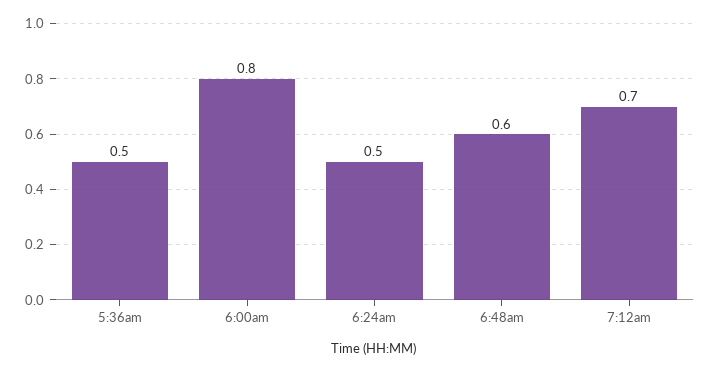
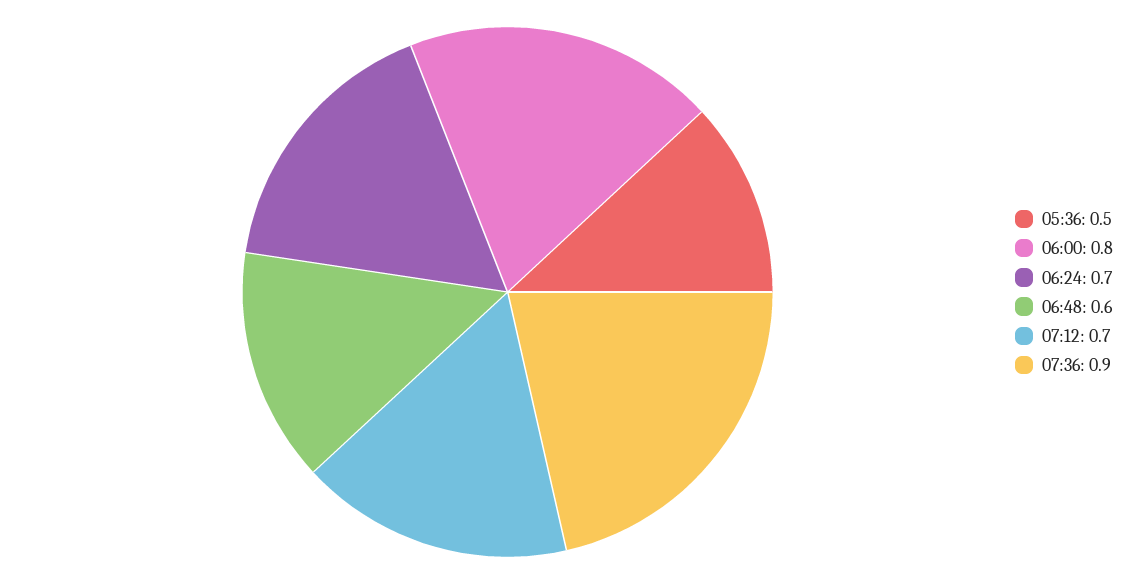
6:24am: 0.5 -> 0.7
07:36: none -> 0.9

